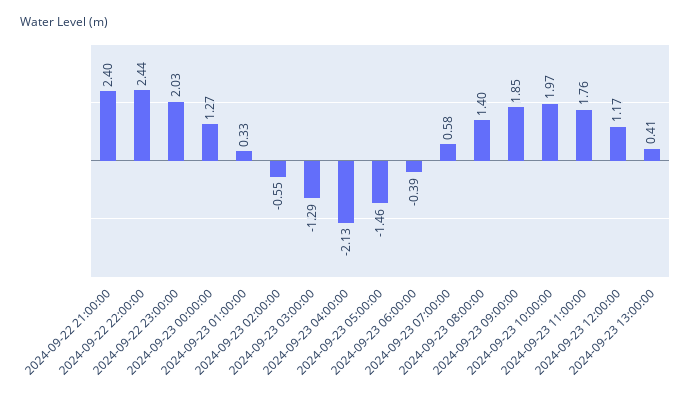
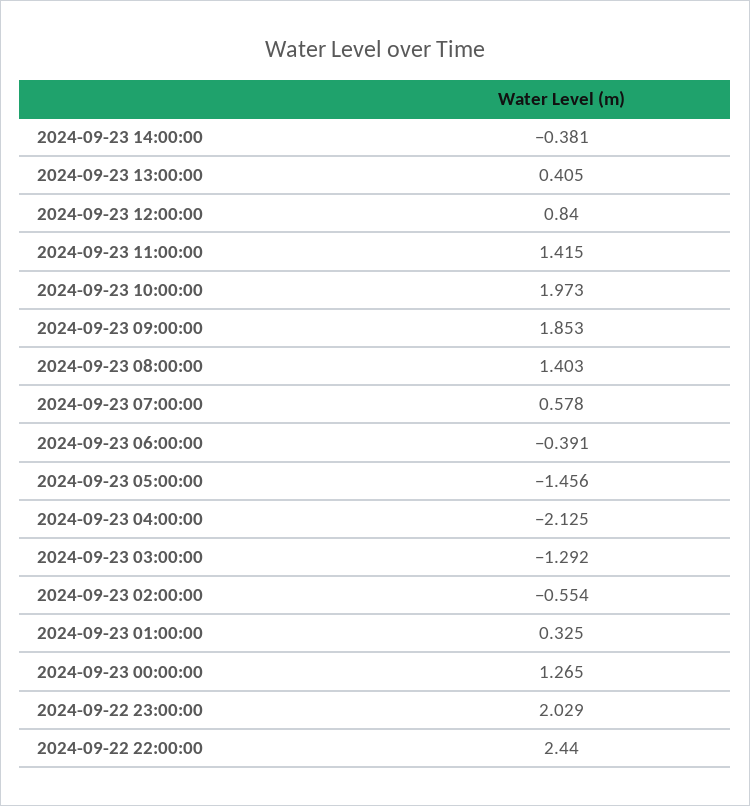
2024-09-22 21:00:00: 2.4 -> none
2024-09-23 11:00:00: 1.76 -> 1.415
2024-09-23 12:00:00: 1.17 -> 0.84
2024-09-23 14:00:00: none -> -0.381

